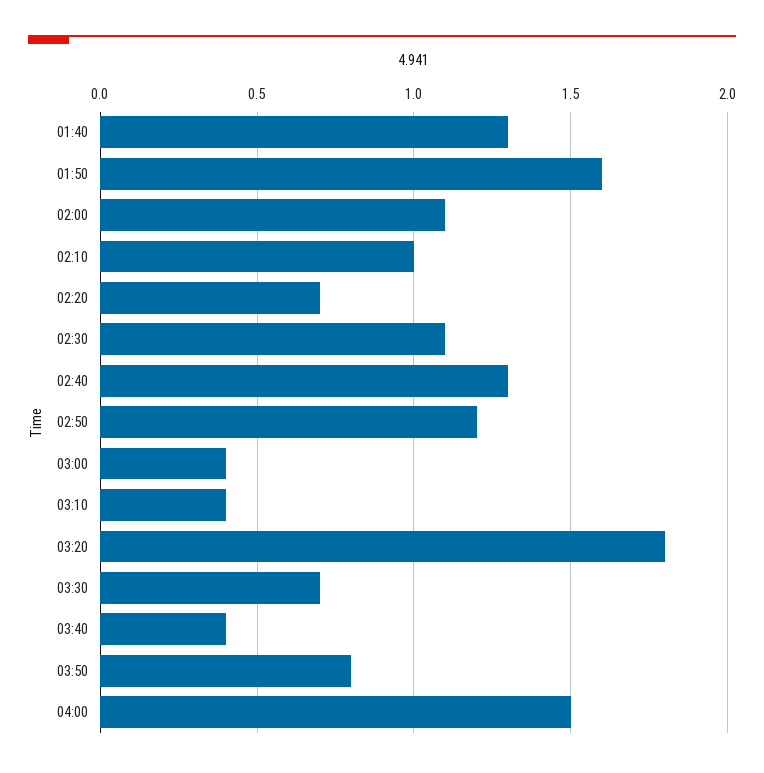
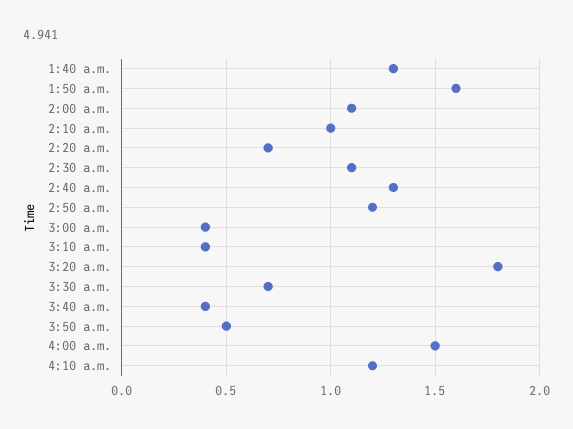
03:50: 0.8 -> 0.5
4:10 a.m.: none -> 1.2

